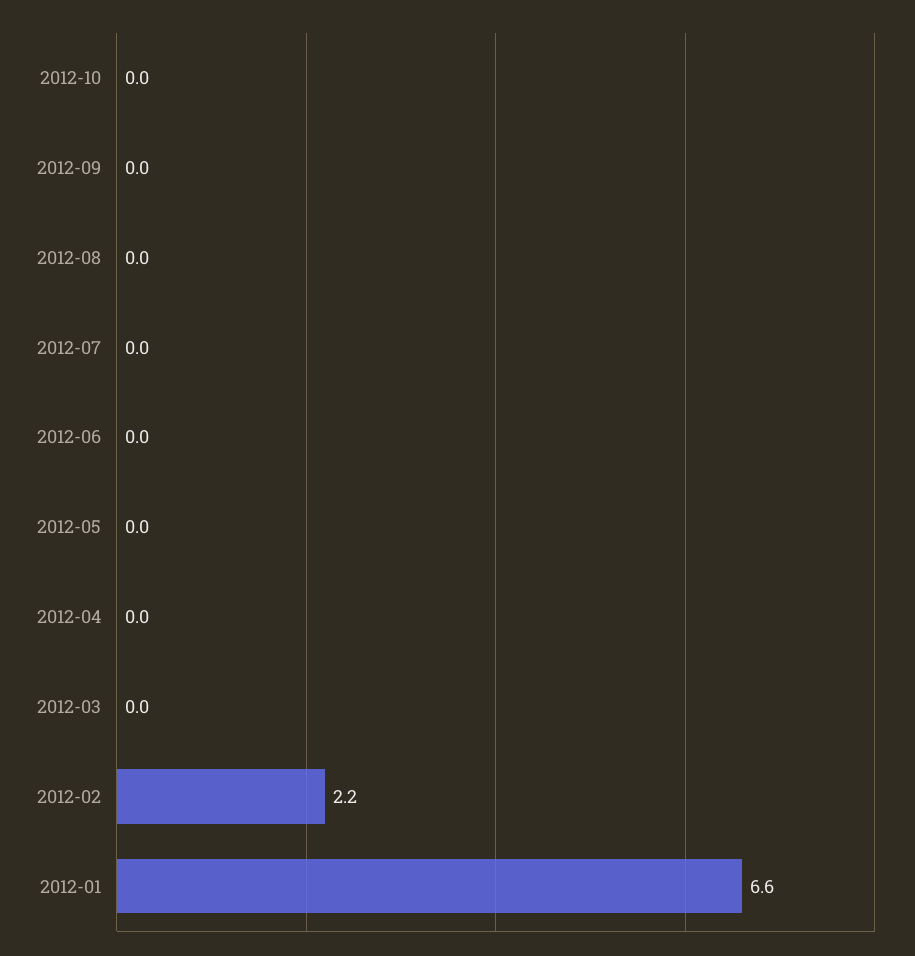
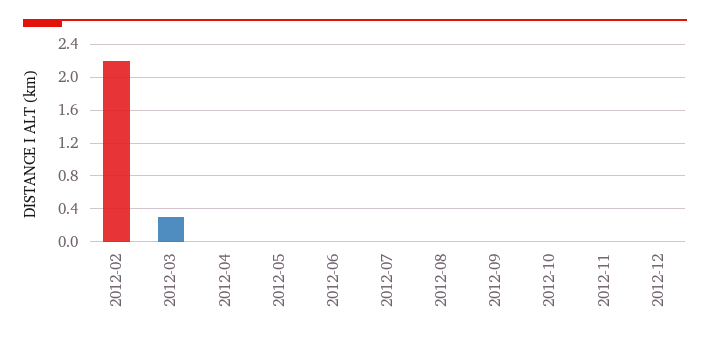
2012-03: 0 -> 0.3
2012-01: 6.6 -> none
2012-11: none -> 0
2012-12: none -> 0

